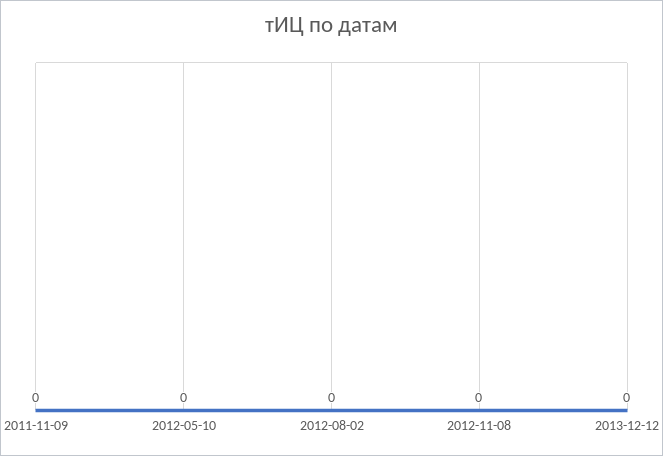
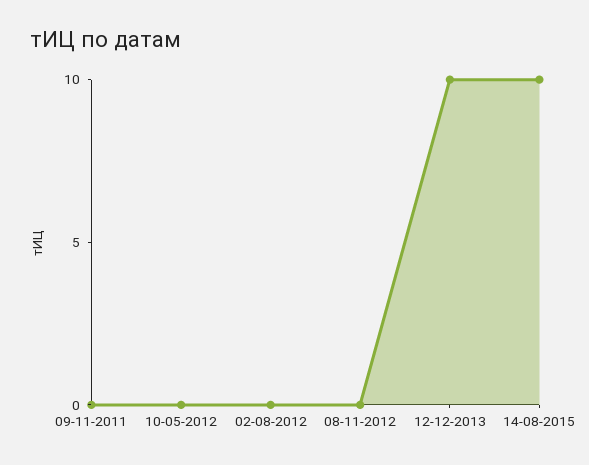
2013-12-12: 0 -> 10
14-08-2015: none -> 10

